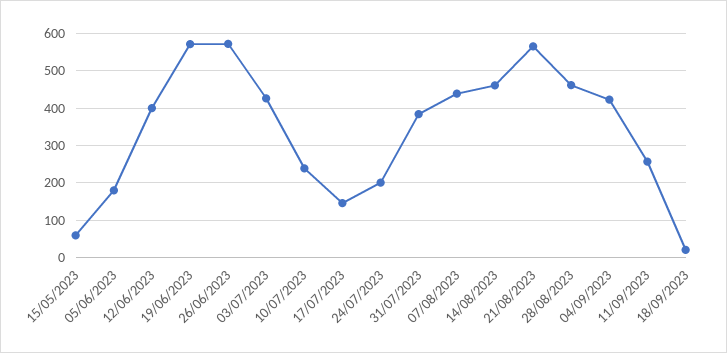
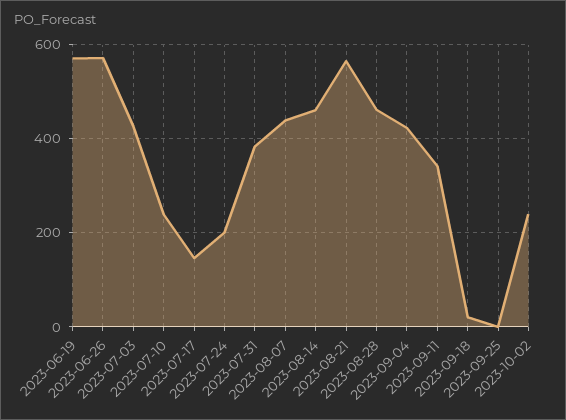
15/05/2023: 60 -> none
05/06/2023: 180 -> none
12/06/2023: 400 -> none
11/09/2023: 260 -> 340
2023-09-25: none -> 0
2023-10-02: none -> 240

